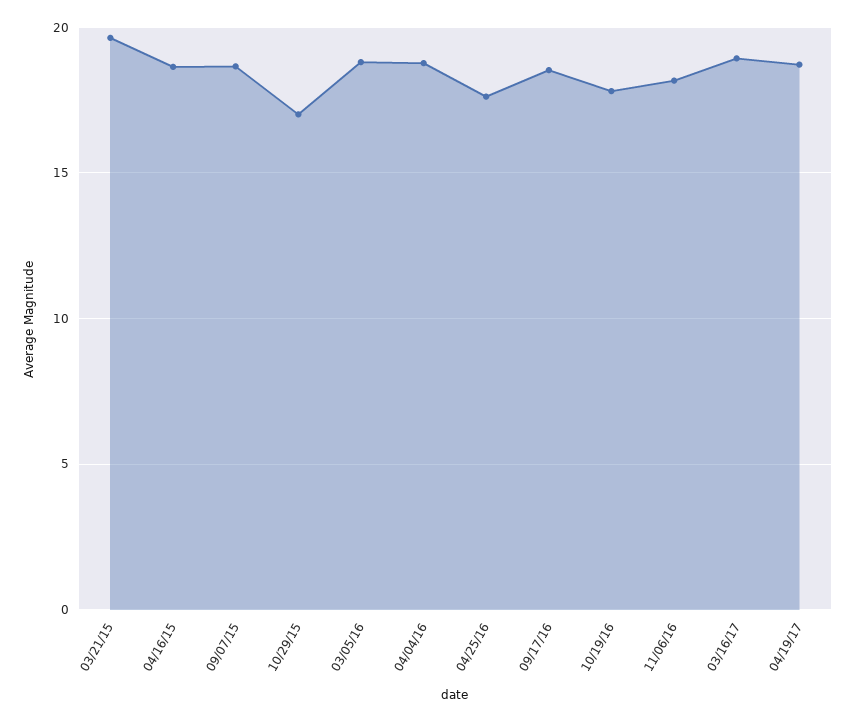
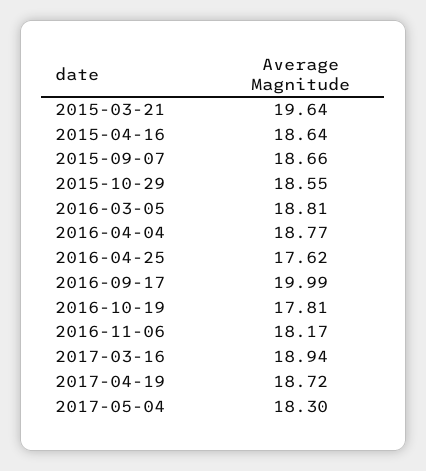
10/29/15: 17 -> 18.55
09/17/16: 18.5 -> 19.99
2017-05-04: none -> 18.3

